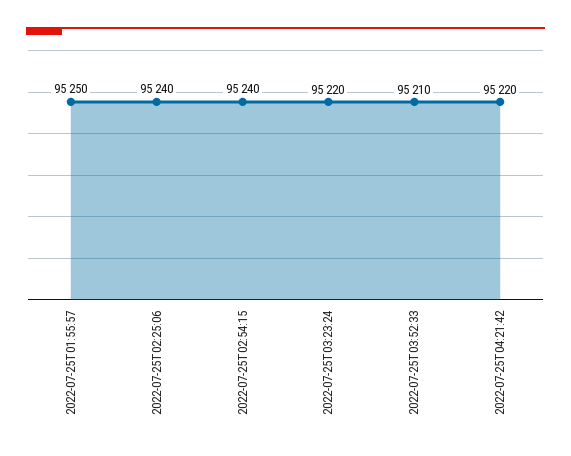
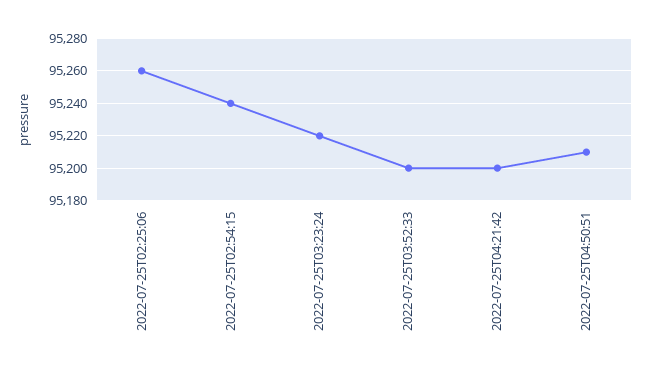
2022-07-25T01:55:57: 95250 -> none
2022-07-25T02:25:06: 95240 -> 95260
2022-07-25T03:52:33: 95210 -> 95200
2022-07-25T04:21:42: 95220 -> 95200
2022-07-25T04:50:51: none -> 95210

